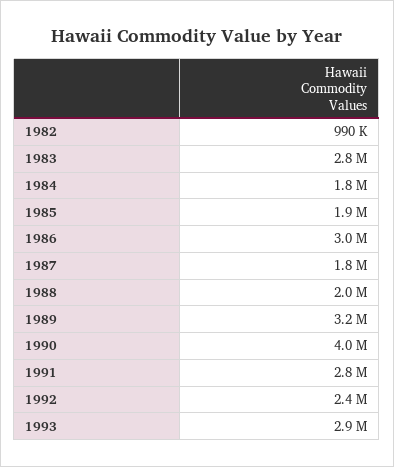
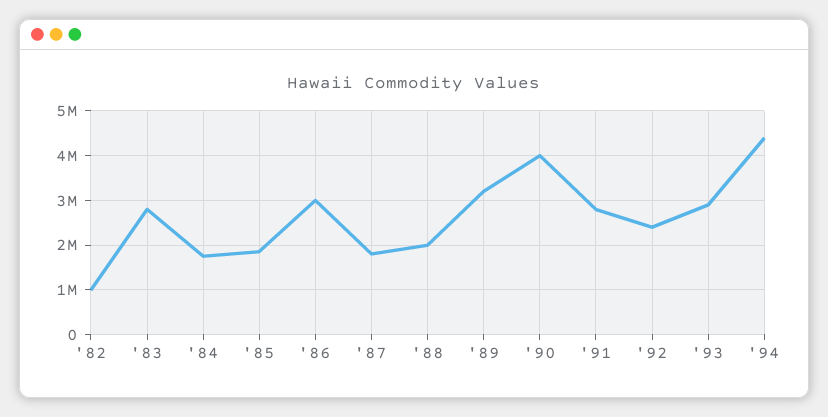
'94: none -> 4400000

